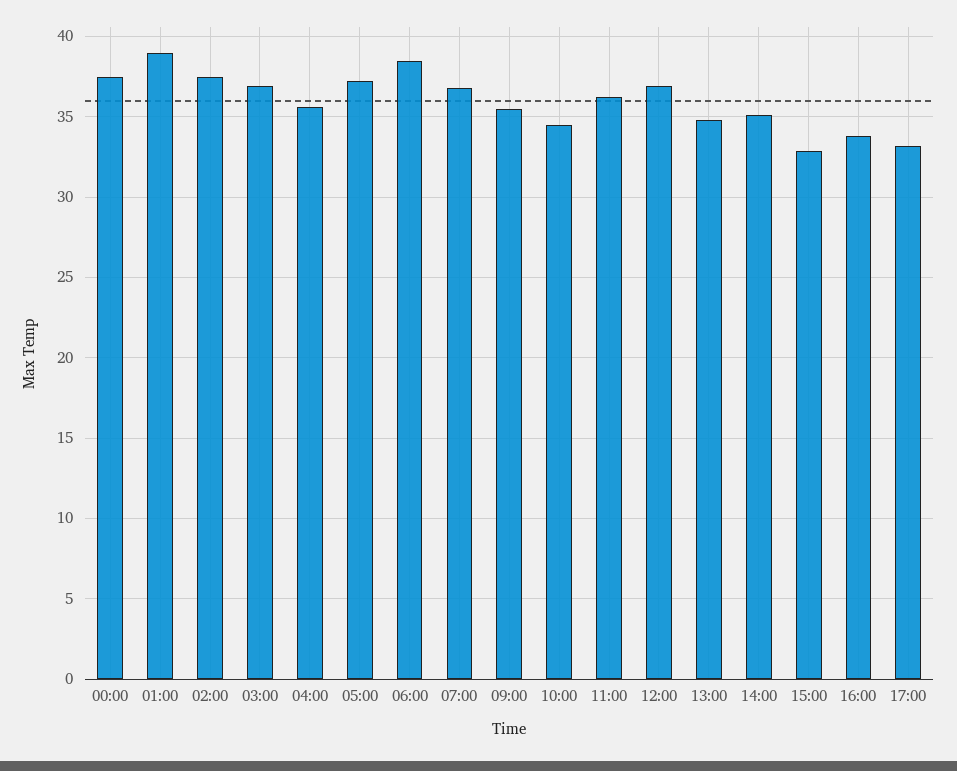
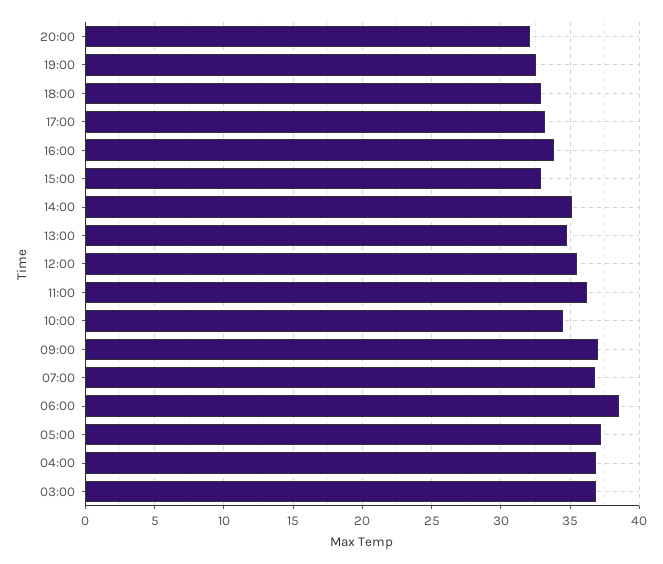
00:00: 37.5 -> none
01:00: 39 -> none
02:00: 37.5 -> none
04:00: 35.5 -> 37
09:00: 35.5 -> 37
12:00: 37 -> 35.5
20:00: none -> 32
19:00: none -> 32.5
18:00: none -> 33

